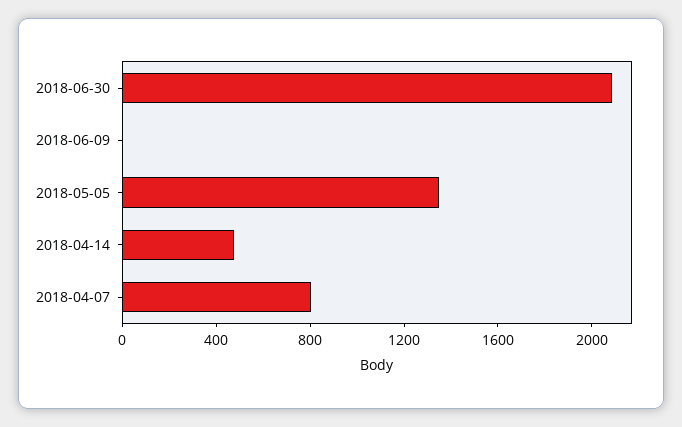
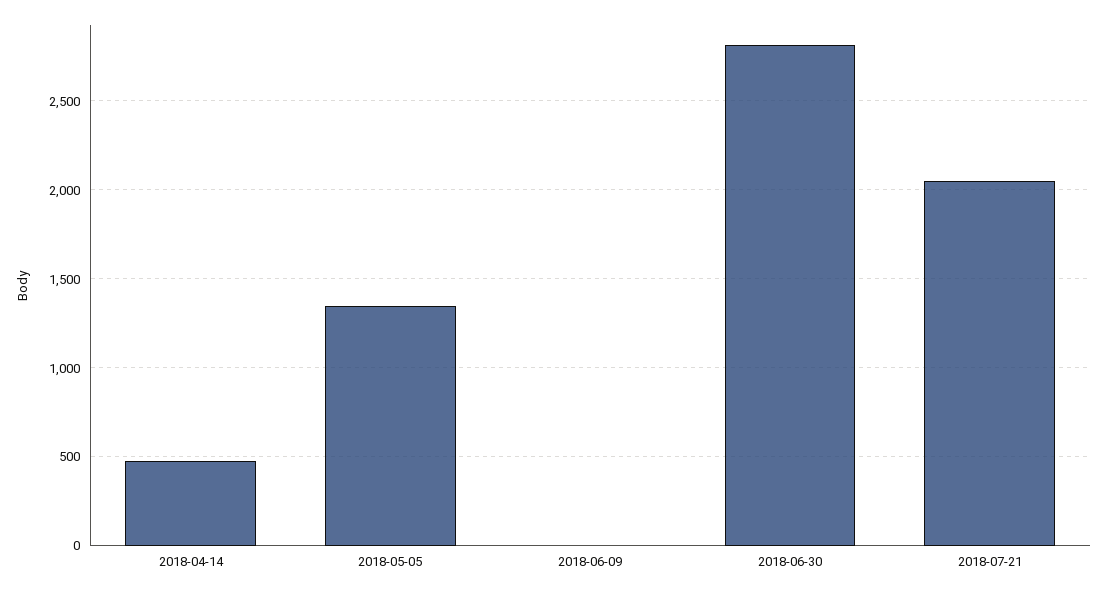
2018-06-30: 2100 -> 2800
2018-04-07: 800 -> none
2018-07-21: none -> 2050

